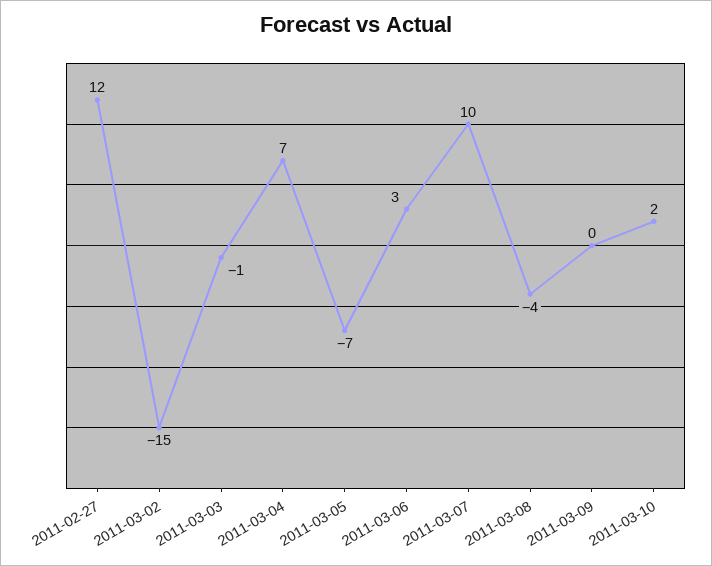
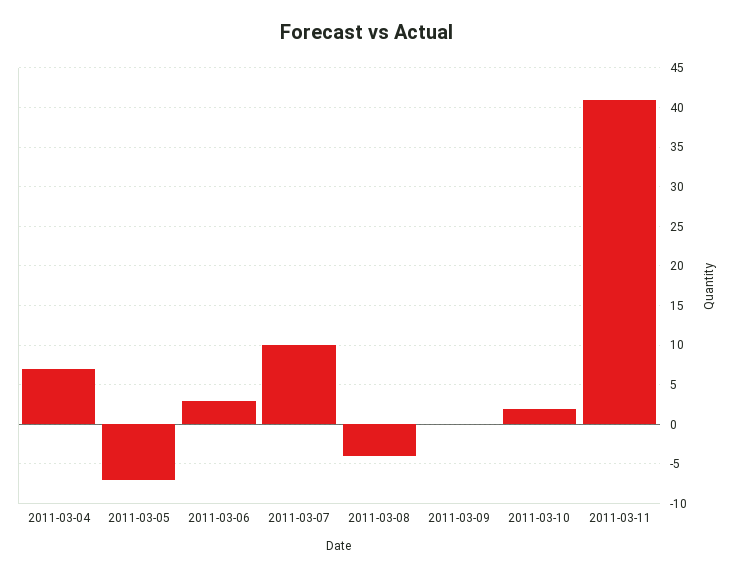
2011-02-27: 12 -> none
2011-03-02: -15 -> none
2011-03-03: -1 -> none
2011-03-11: none -> 41

